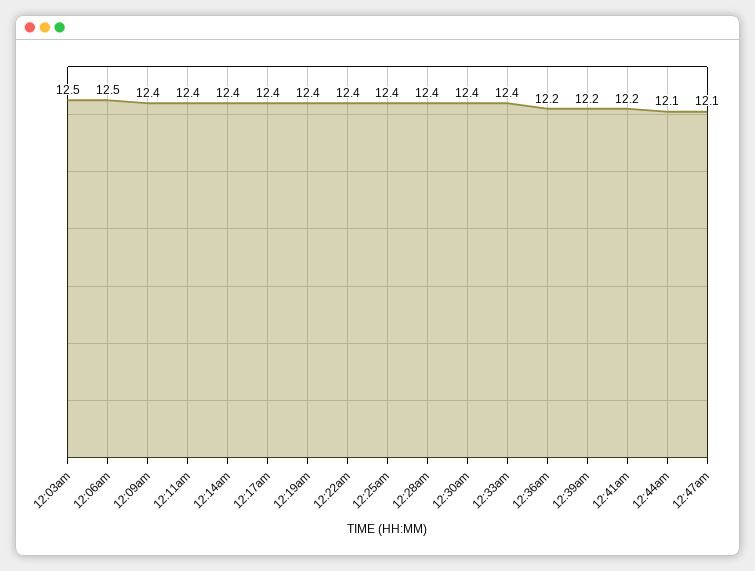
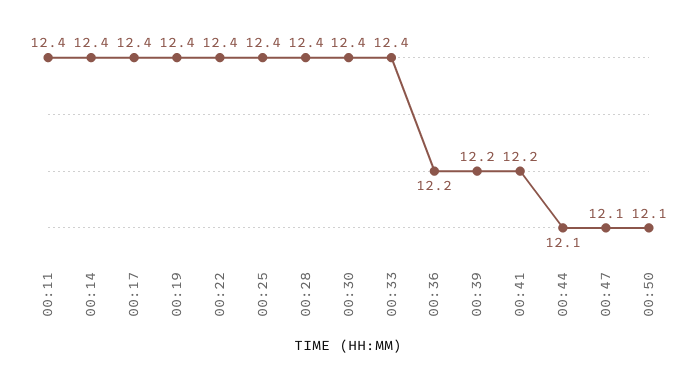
12:03am: 12.5 -> none
12:06am: 12.5 -> none
12:09am: 12.4 -> none
00:50: none -> 12.1

